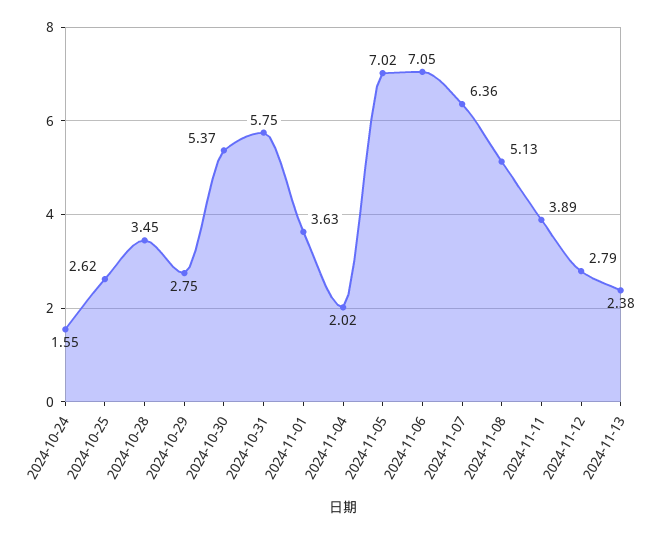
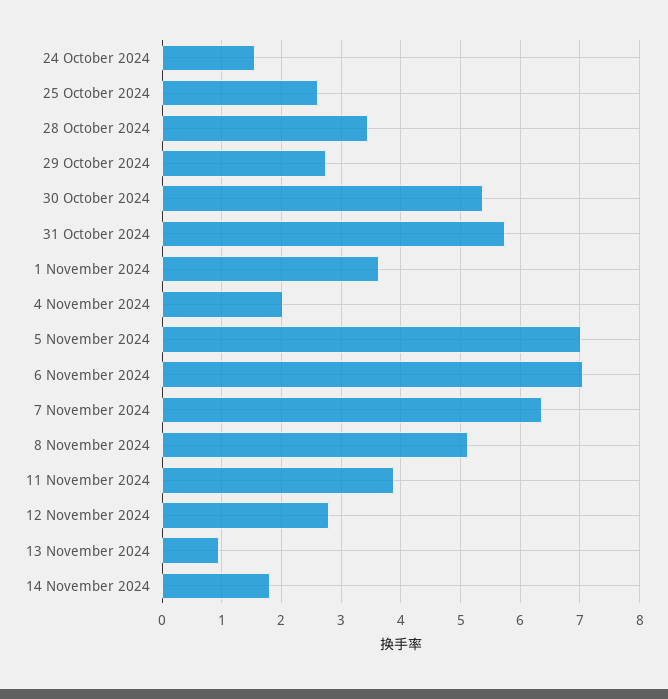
2024-11-13: 2.38 -> 1
14 November 2024: none -> 1.8

